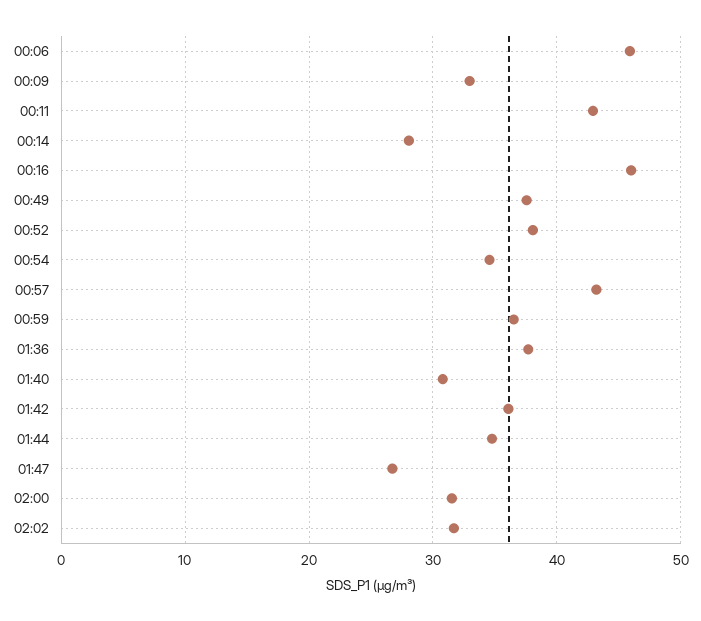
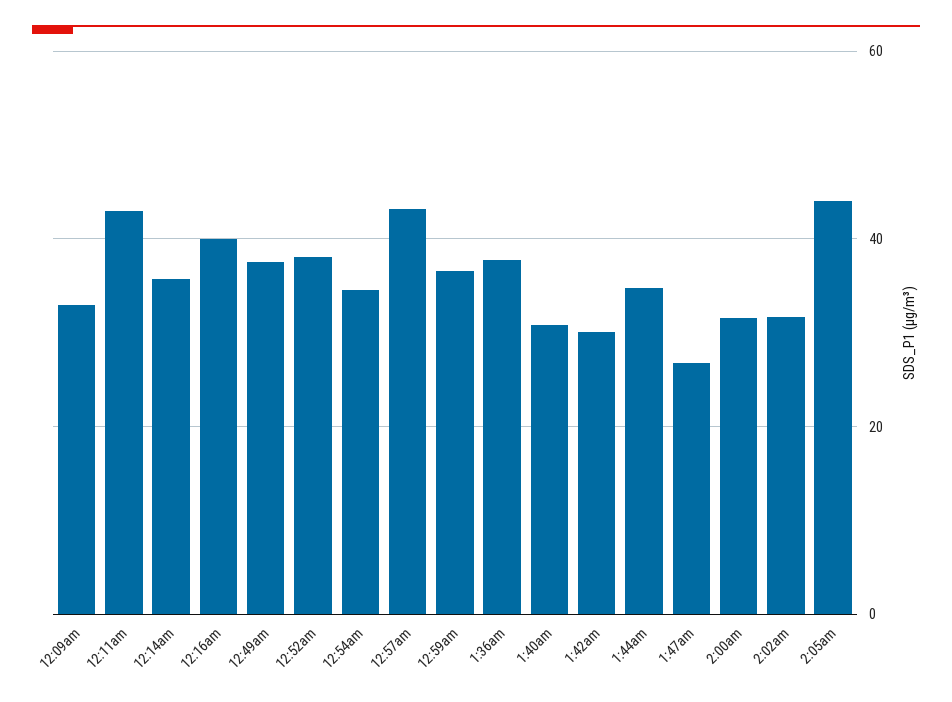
00:06: 46 -> none
00:14: 28 -> 36
00:16: 46 -> 40
01:42: 36 -> 30
2:05am: none -> 44

